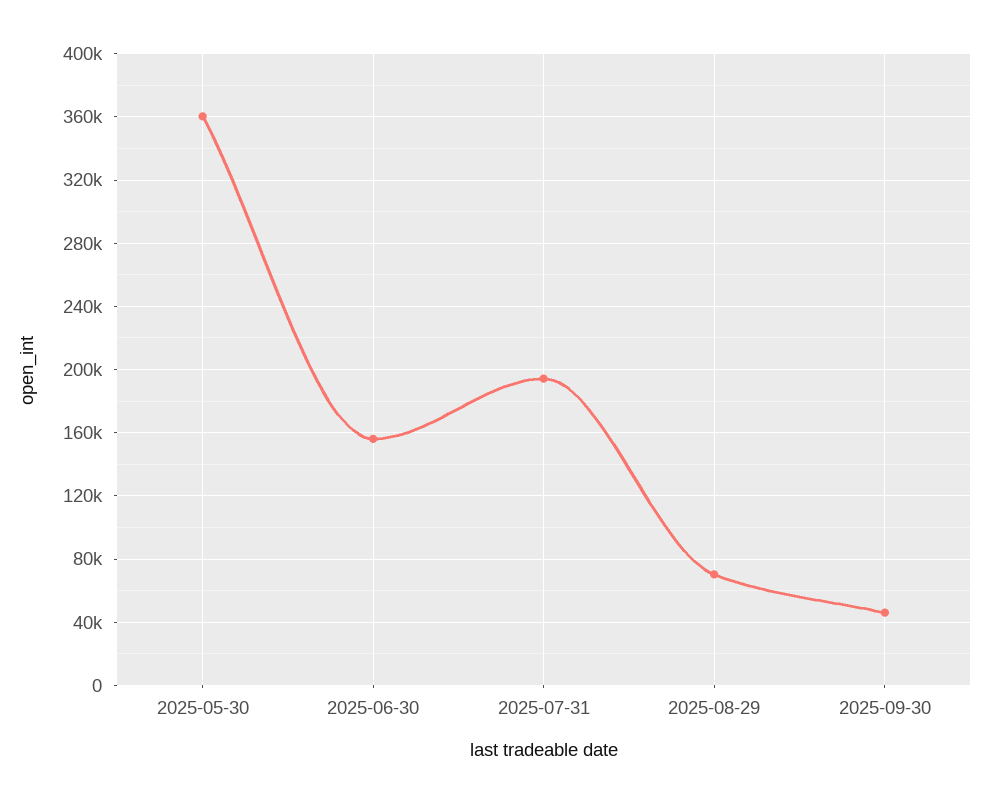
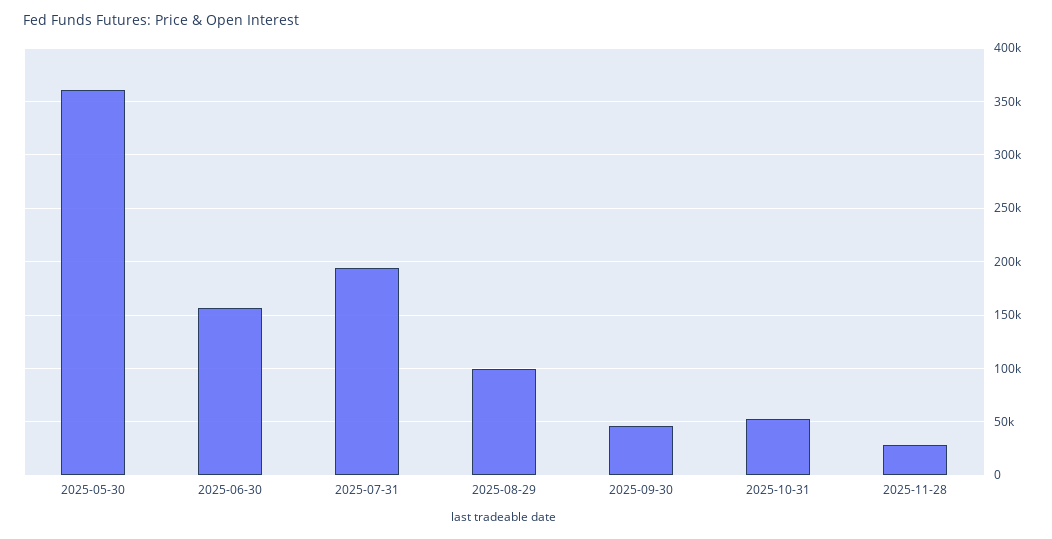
2025-08-29: 70000 -> 100000
2025-10-31: none -> 50000
2025-11-28: none -> 30000

